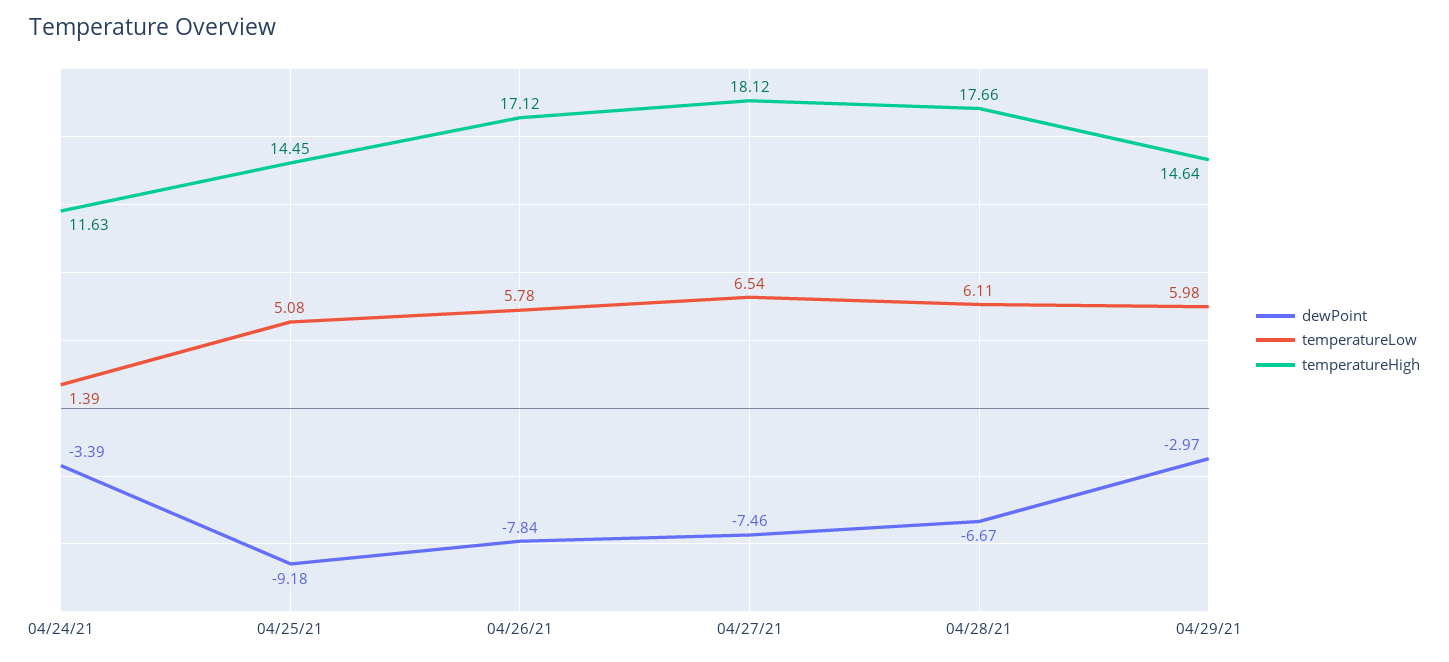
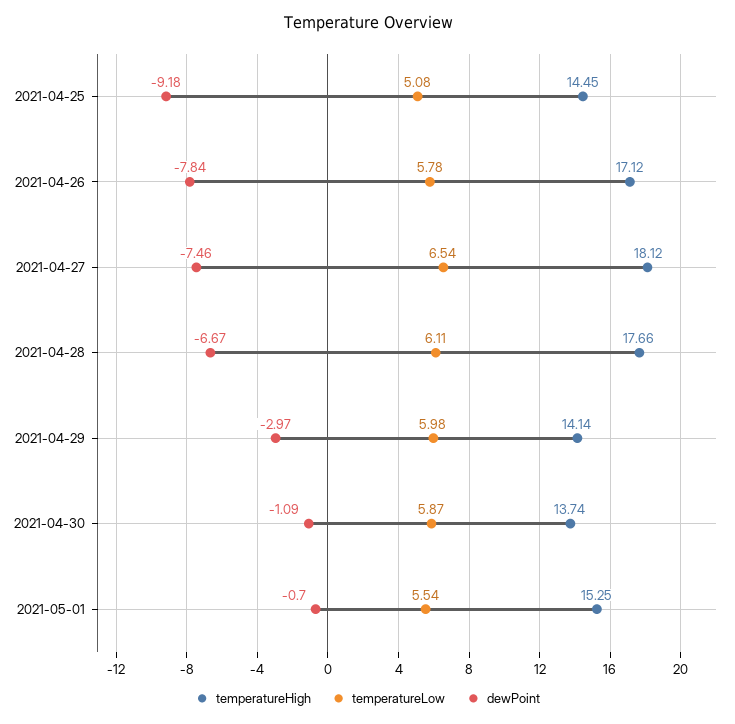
dewPoint, 04/24/21: -3.39 -> none
temperatureLow, 04/24/21: 1.39 -> none
temperatureHigh, 04/24/21: 11.63 -> none
temperatureHigh, 04/29/21: 14.64 -> 14.14
temperatureHigh, 2021-04-30: none -> 13.74
temperatureLow, 2021-04-30: none -> 5.87
dewPoint, 2021-04-30: none -> -1.09
temperatureHigh, 2021-05-01: none -> 15.25
temperatureLow, 2021-05-01: none -> 5.54
dewPoint, 2021-05-01: none -> -0.7

